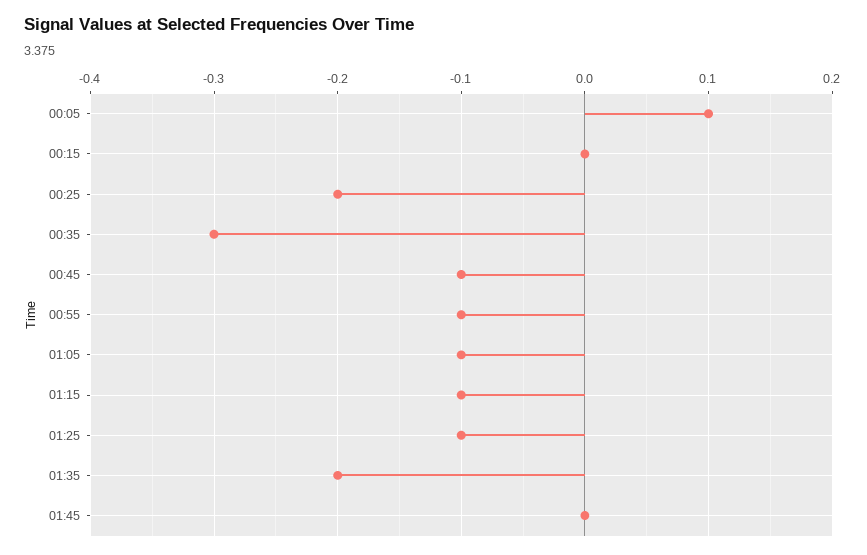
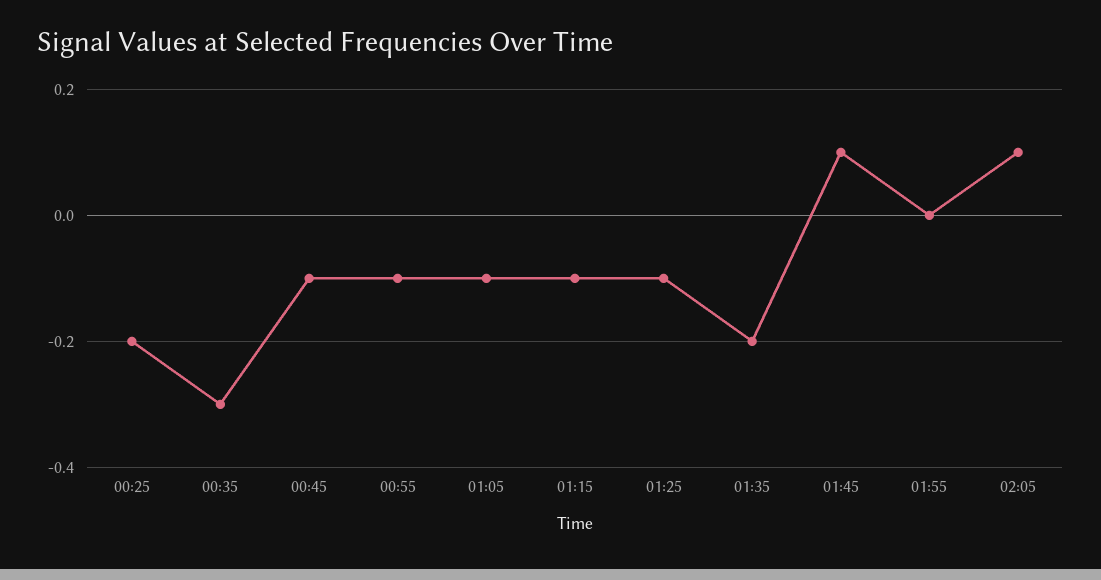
00:05: 0.1 -> none
00:15: 0 -> none
01:45: 0 -> 0.1
01:55: none -> 0
02:05: none -> 0.1

